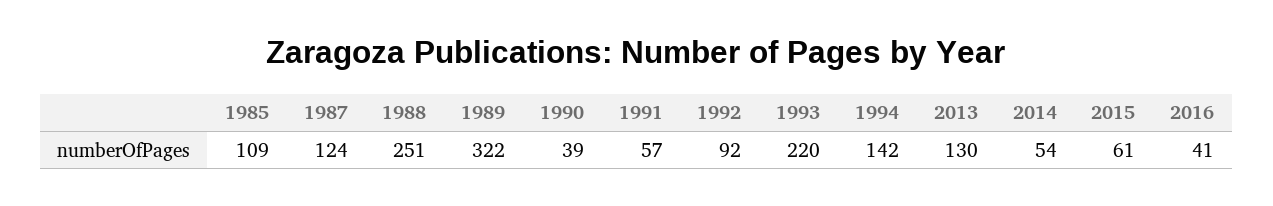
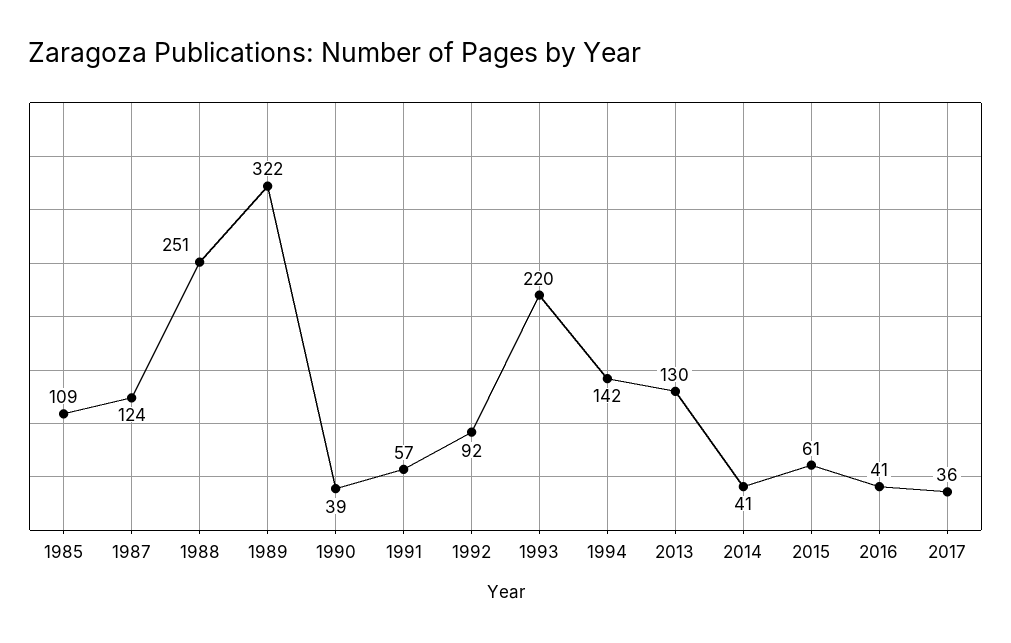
2014: 54 -> 41
2017: none -> 36

